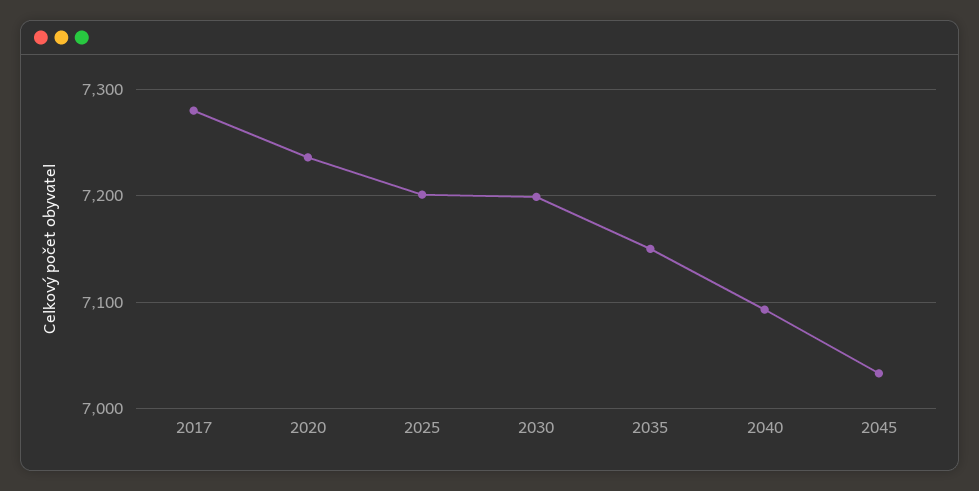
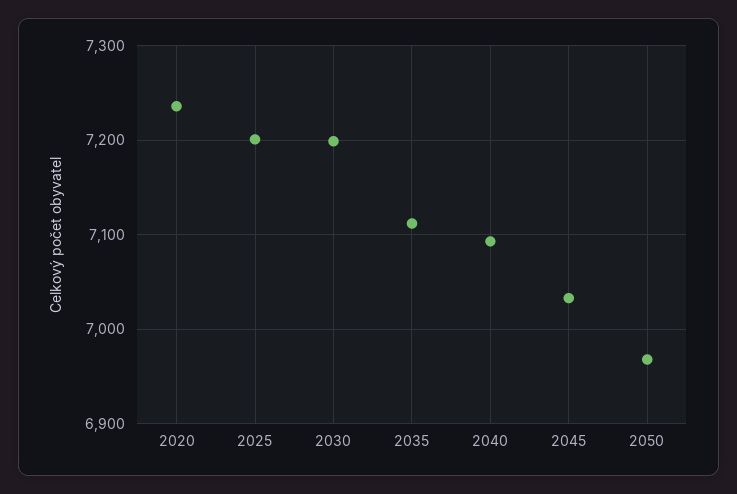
2017: 7280 -> none
2035: 7150 -> 7110
2050: none -> 6970

